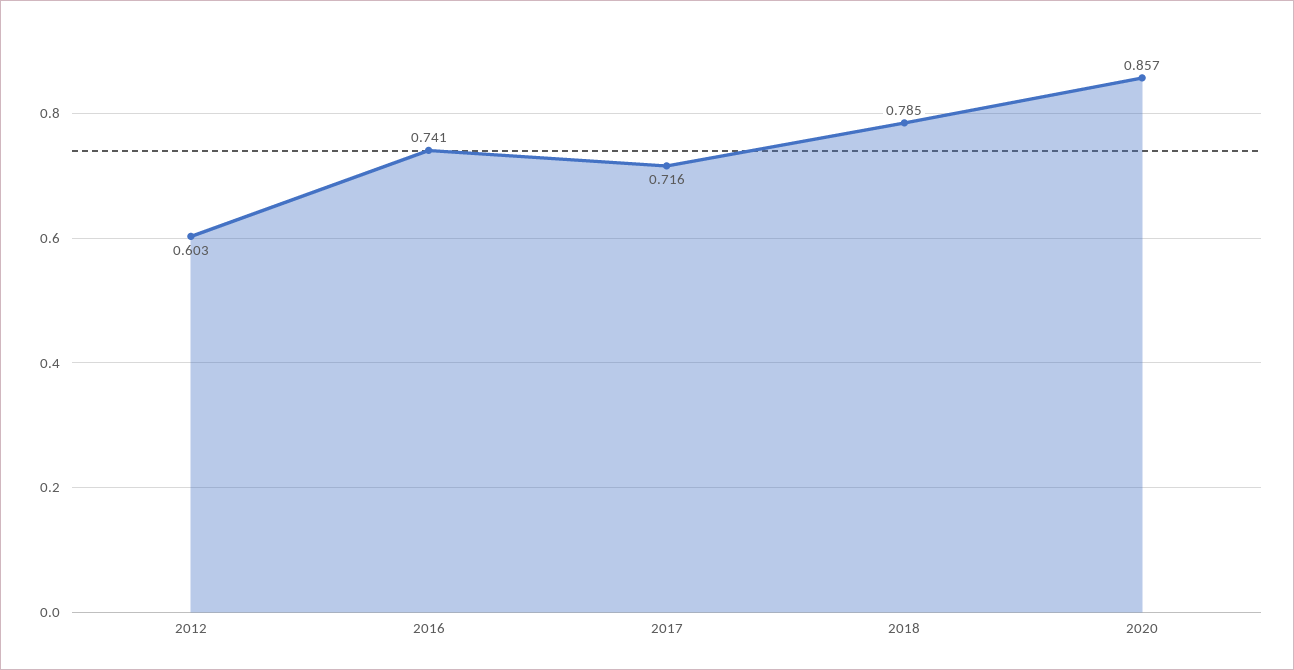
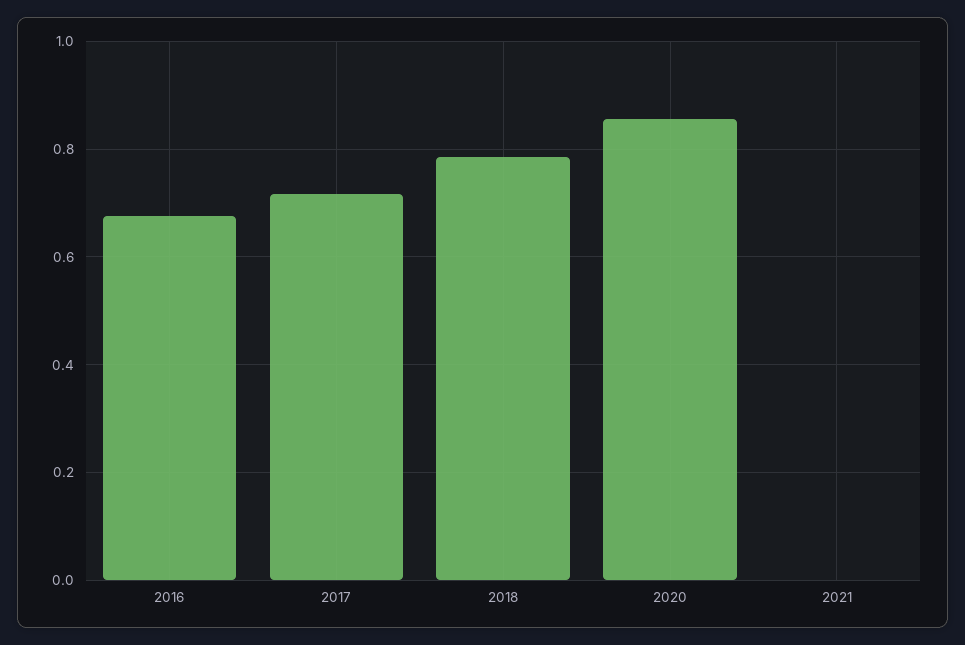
2012: 0.603 -> none
2016: 0.741 -> 0.68
2021: none -> 0

